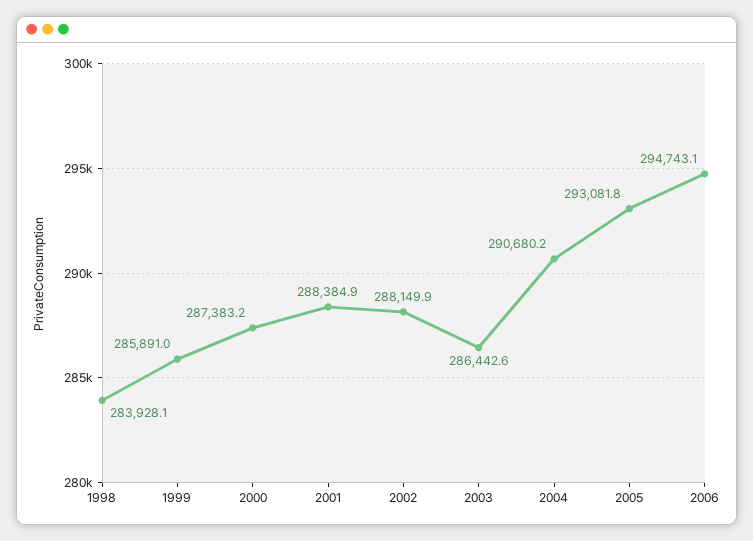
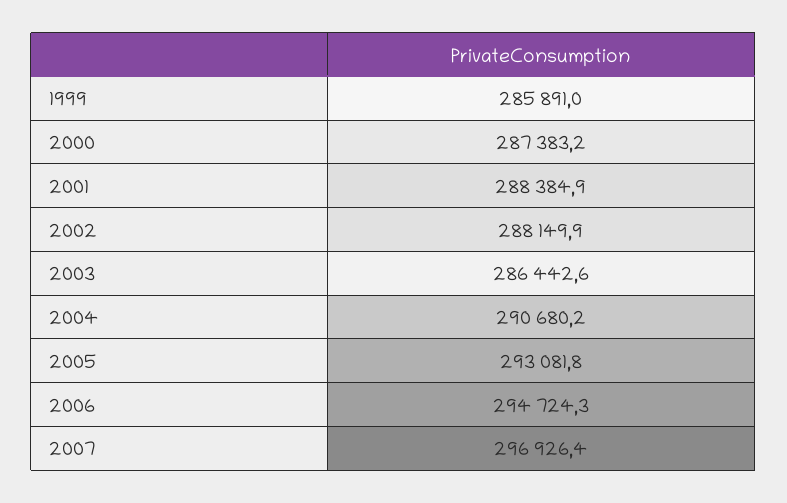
1998: 283928.1 -> none
2006: 294743.1 -> 294724.3
2007: none -> 296926.4

